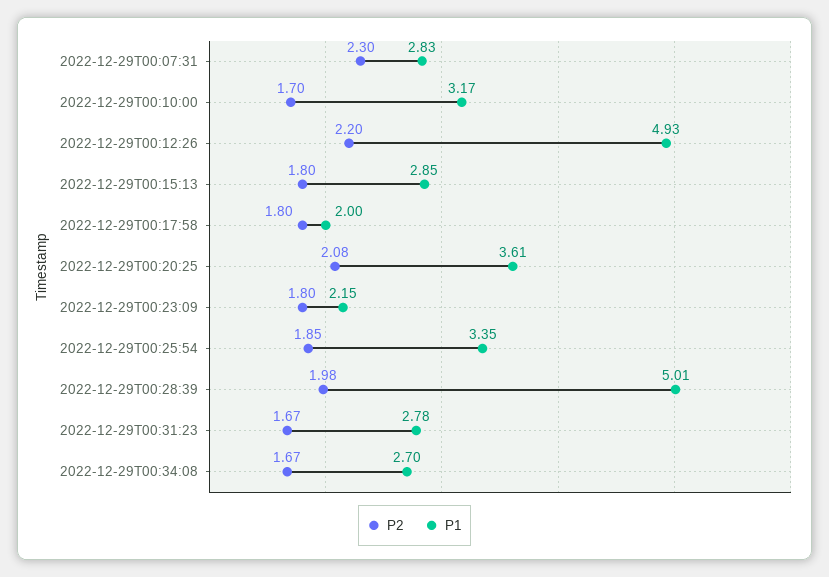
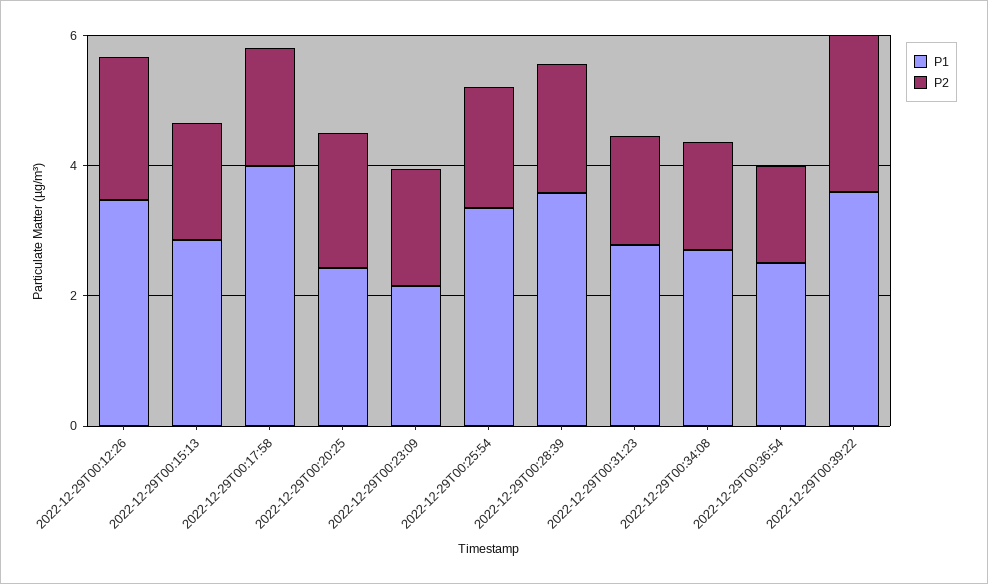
P2, 2022-12-29T00:07:31: 2.3 -> none
P1, 2022-12-29T00:07:31: 2.83 -> none
P2, 2022-12-29T00:10:00: 1.7 -> none
P1, 2022-12-29T00:10:00: 3.17 -> none
P1, 2022-12-29T00:12:26: 4.93 -> 3.5
P1, 2022-12-29T00:17:58: 2 -> 4
P1, 2022-12-29T00:20:25: 3.61 -> 2.5
P1, 2022-12-29T00:28:39: 5.01 -> 3.5
P1, 2022-12-29T00:36:54: none -> 2.5
P2, 2022-12-29T00:36:54: none -> 1.5
P1, 2022-12-29T00:39:22: none -> 3.5
P2, 2022-12-29T00:39:22: none -> 2.5

